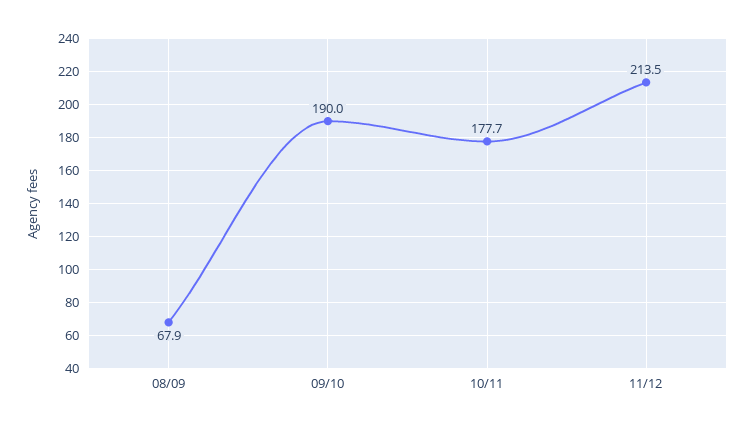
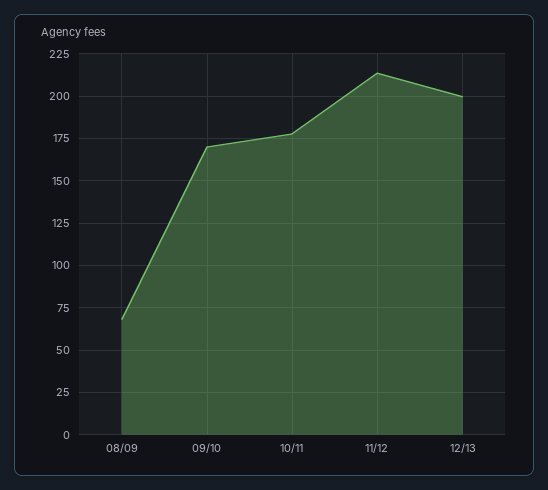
09/10: 190 -> 170
12/13: none -> 200

